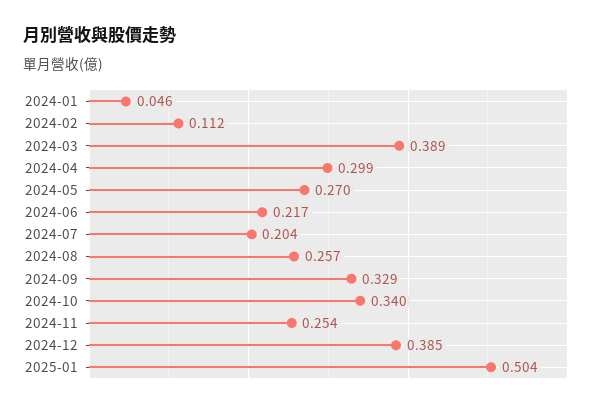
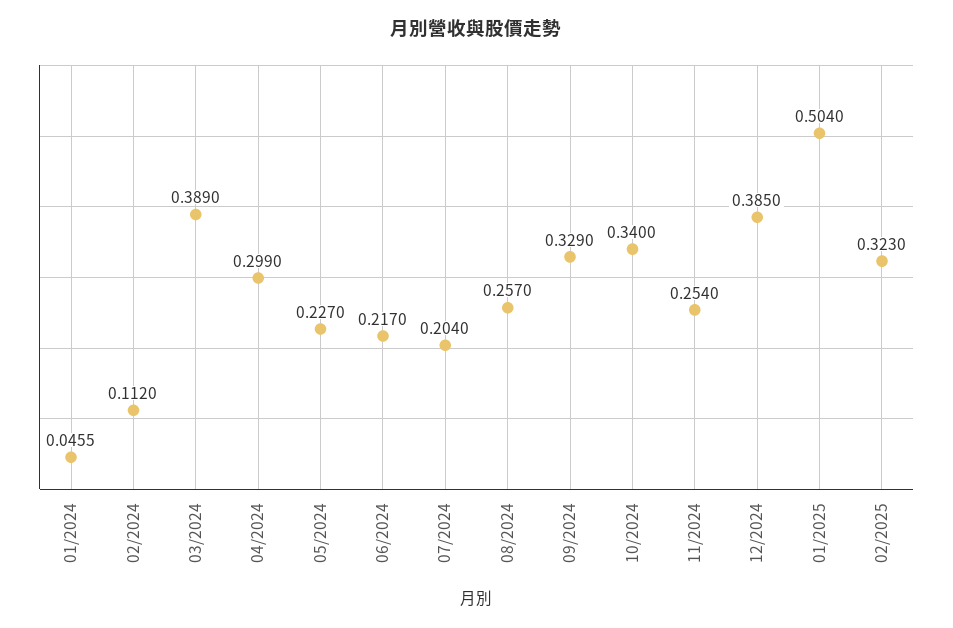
2024-05: 0.27 -> 0.227
02/2025: none -> 0.323

